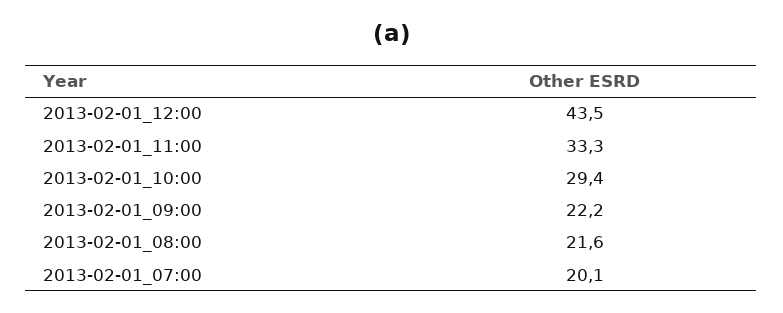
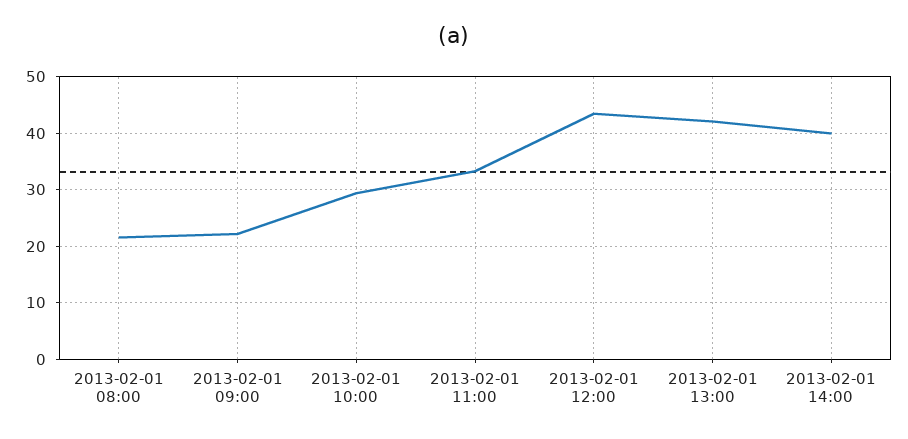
2013-02-01_07:00: 20.1 -> none
2013-02-01 13:00: none -> 42
2013-02-01 14:00: none -> 40

